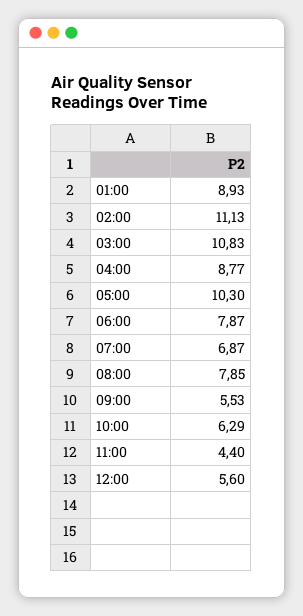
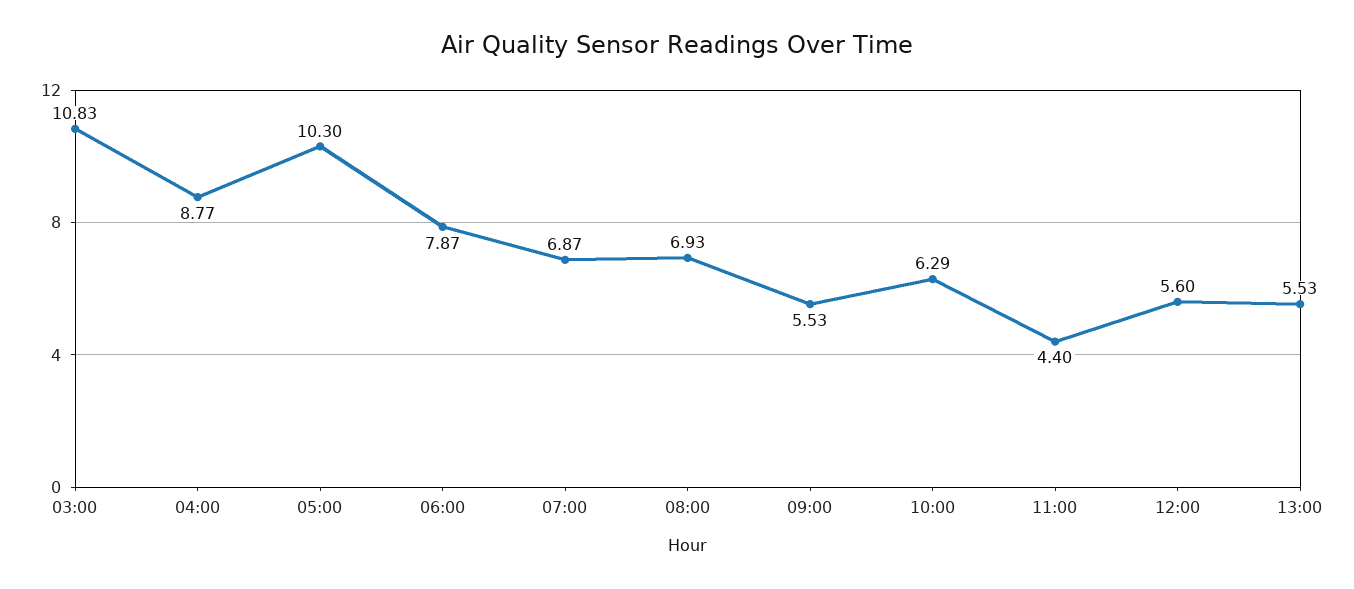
01:00: 8.93 -> none
02:00: 11.13 -> none
08:00: 7.85 -> 6.93
13:00: none -> 5.53

